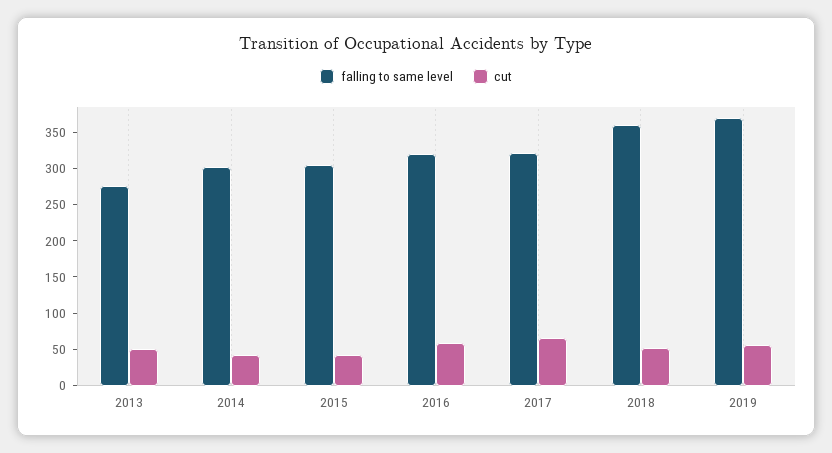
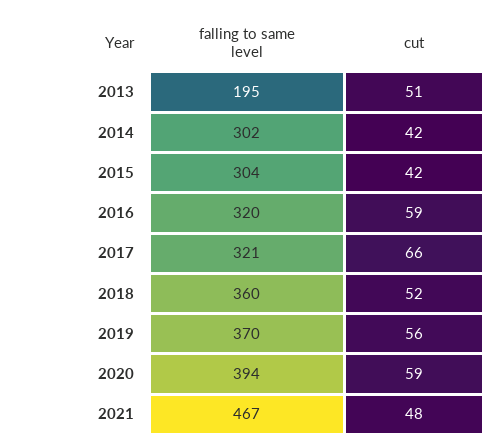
falling to same level, 2013: 275 -> 195
falling to same level, 2020: none -> 394
cut, 2020: none -> 59
falling to same level, 2021: none -> 467
cut, 2021: none -> 48

